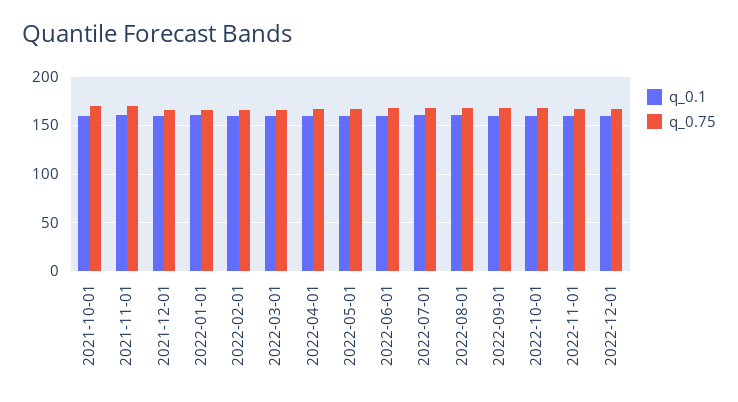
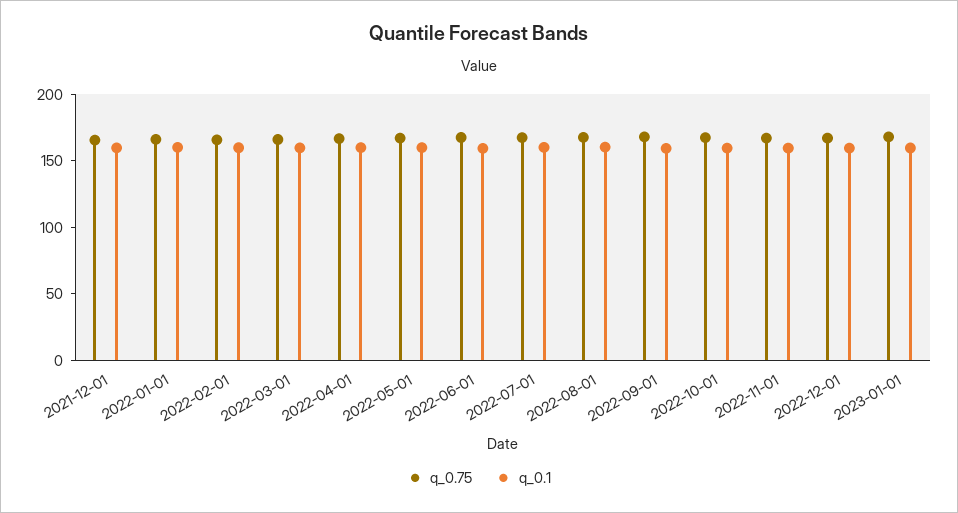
q_0.1, 2021-10-01: 160 -> none
q_0.75, 2021-10-01: 170 -> none
q_0.1, 2021-11-01: 160 -> none
q_0.75, 2021-11-01: 170 -> none
q_0.75, 2023-01-01: none -> 170
q_0.1, 2023-01-01: none -> 160

